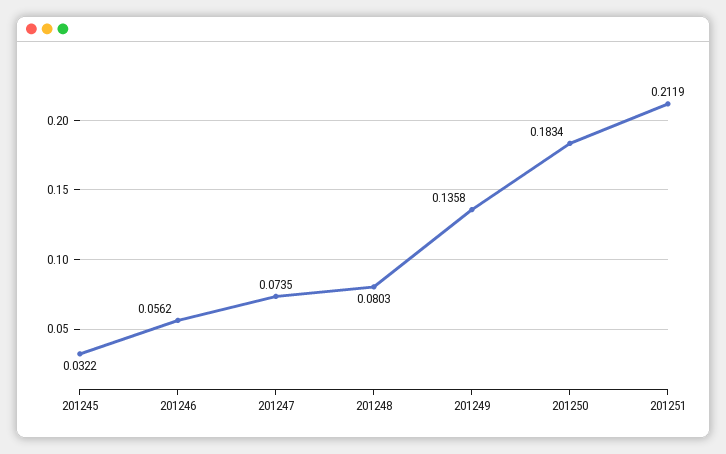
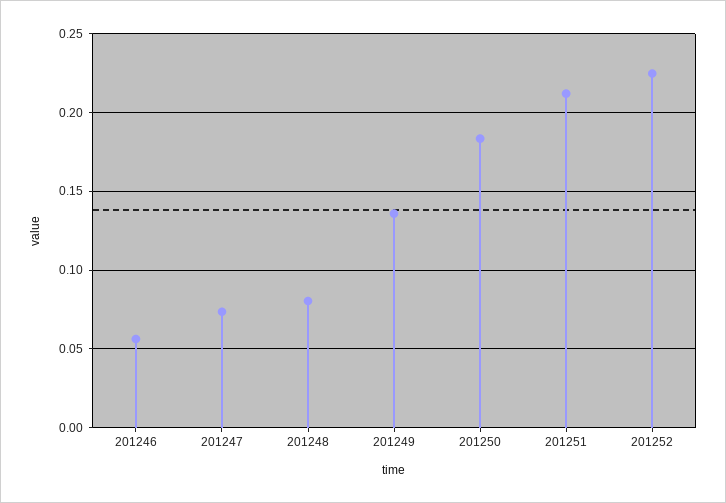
201245: 0.0322 -> none
201252: none -> 0.225

